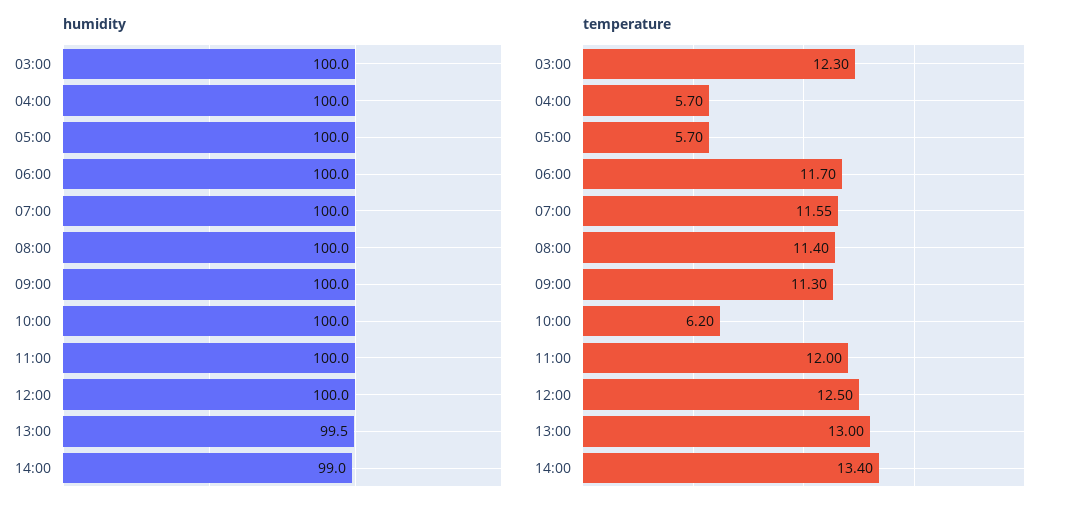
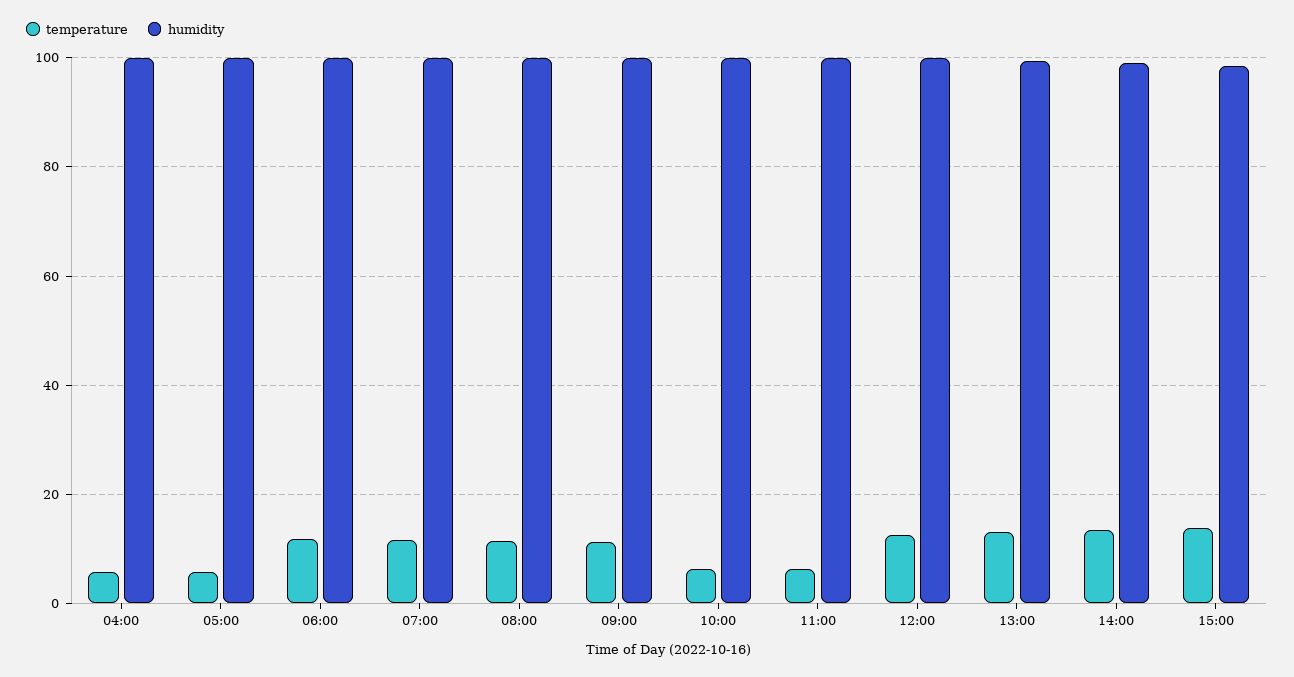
humidity, 03:00: 100 -> none
temperature, 03:00: 12.3 -> none
temperature, 11:00: 12 -> 6
temperature, 15:00: none -> 14
humidity, 15:00: none -> 98

